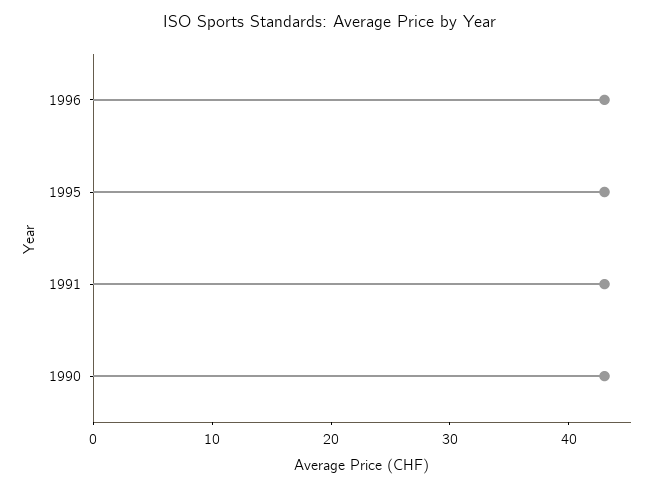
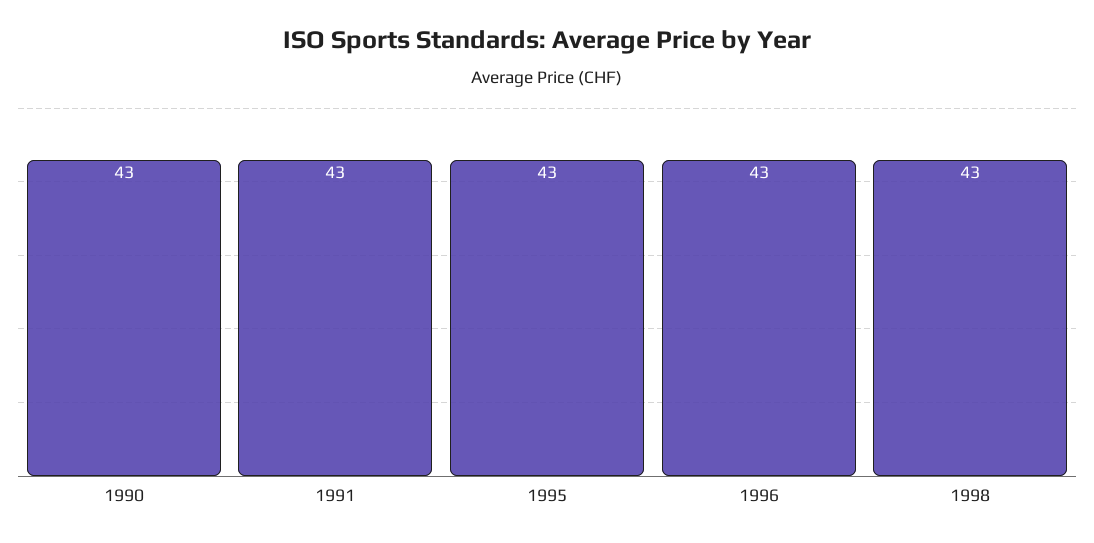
1998: none -> 43

